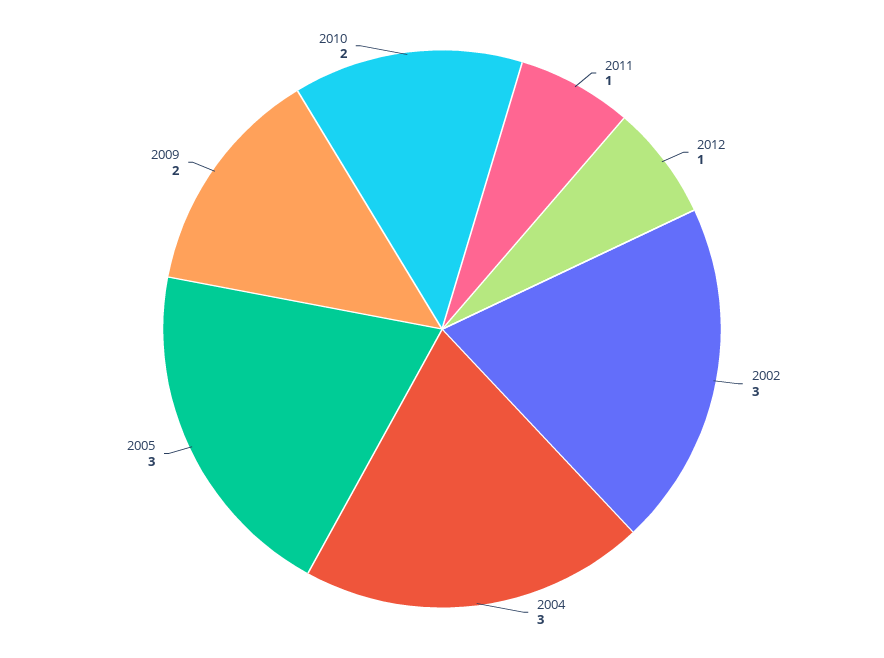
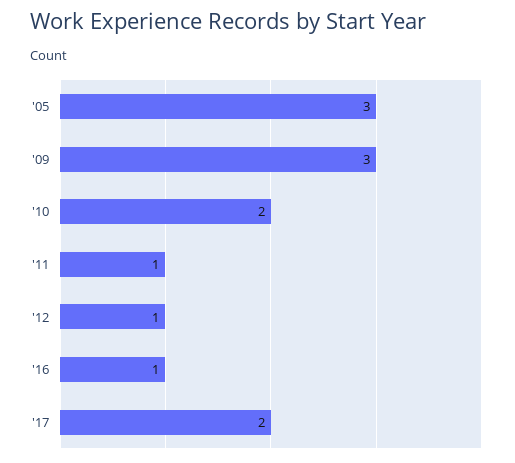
2002: 3 -> none
2004: 3 -> none
2009: 2 -> 3
'16: none -> 1
'17: none -> 2

